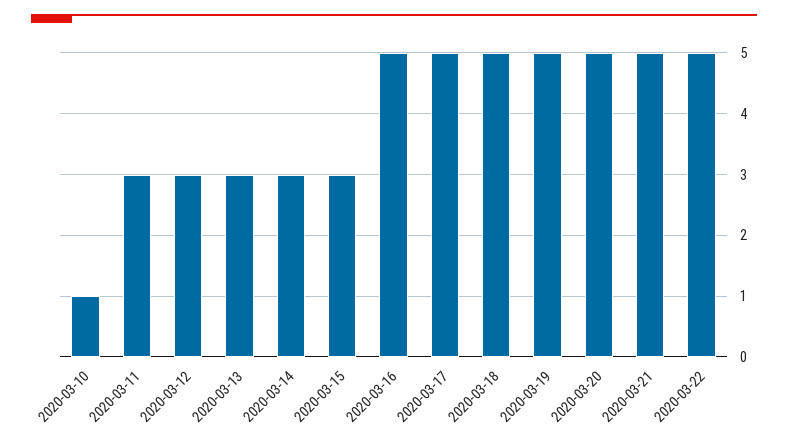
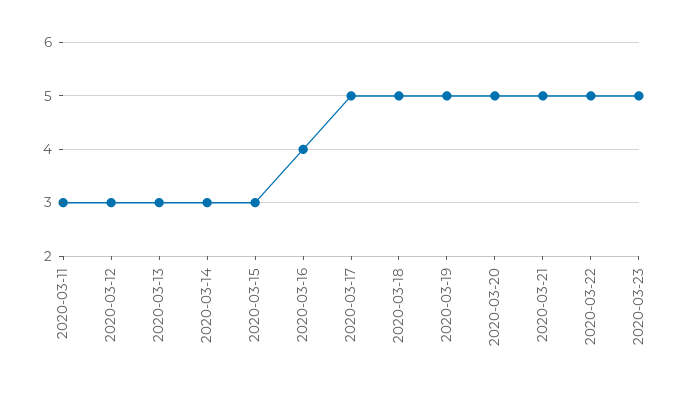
2020-03-10: 1 -> none
2020-03-16: 5 -> 4
2020-03-23: none -> 5

